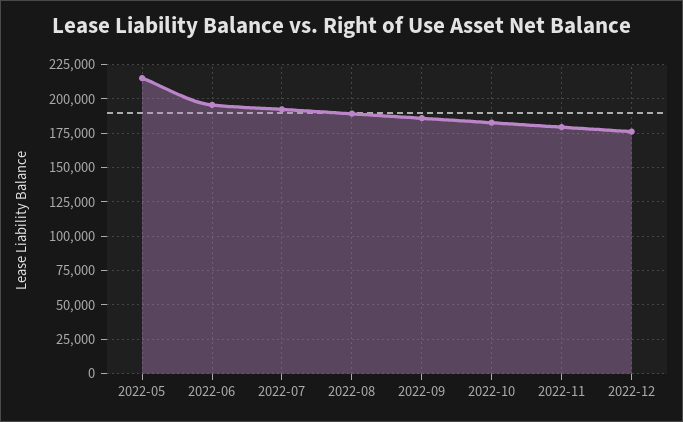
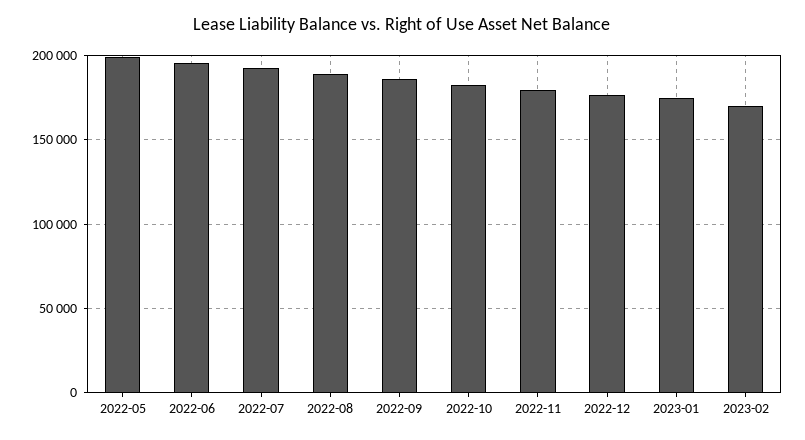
2022-05: 215000 -> 200000
2023-01: none -> 175000
2023-02: none -> 170000

